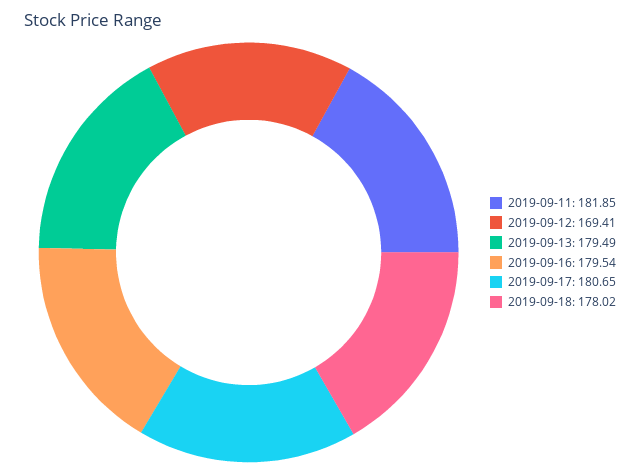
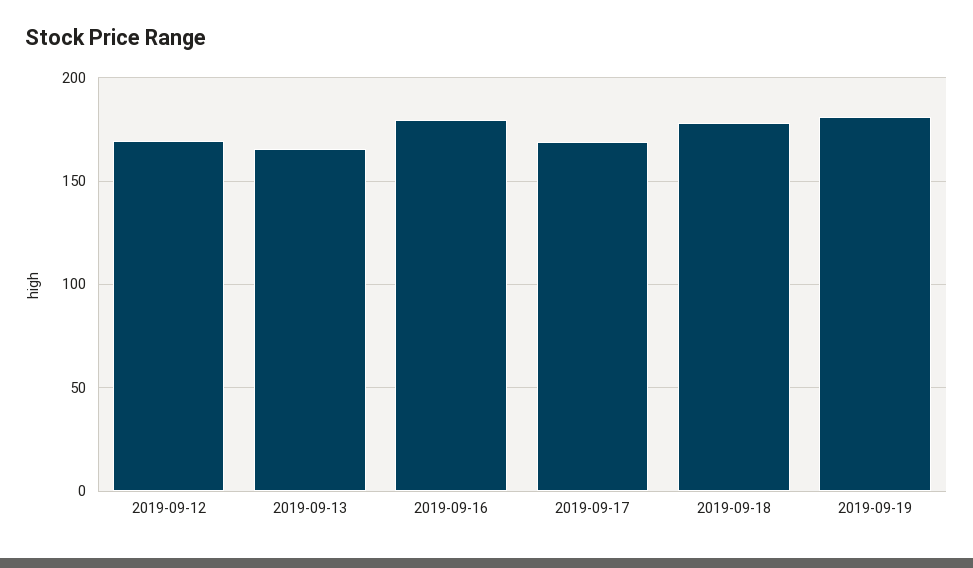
2019-09-11: 181.85 -> none
2019-09-13: 179.49 -> 165
2019-09-17: 180.65 -> 170
2019-09-19: none -> 180

